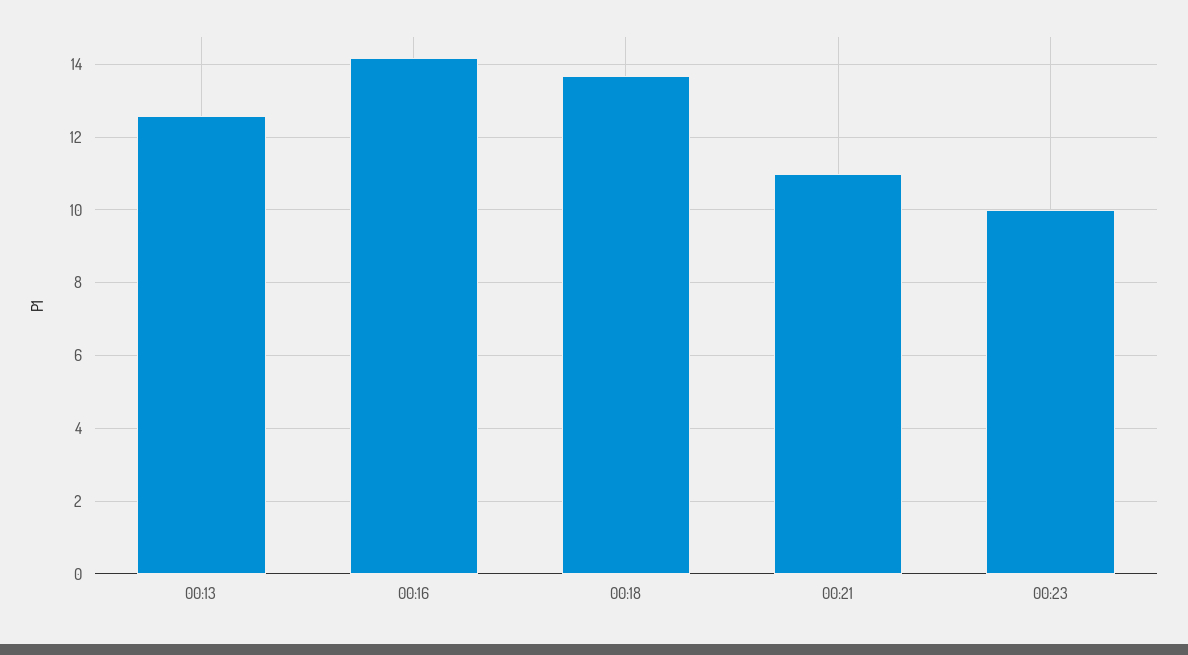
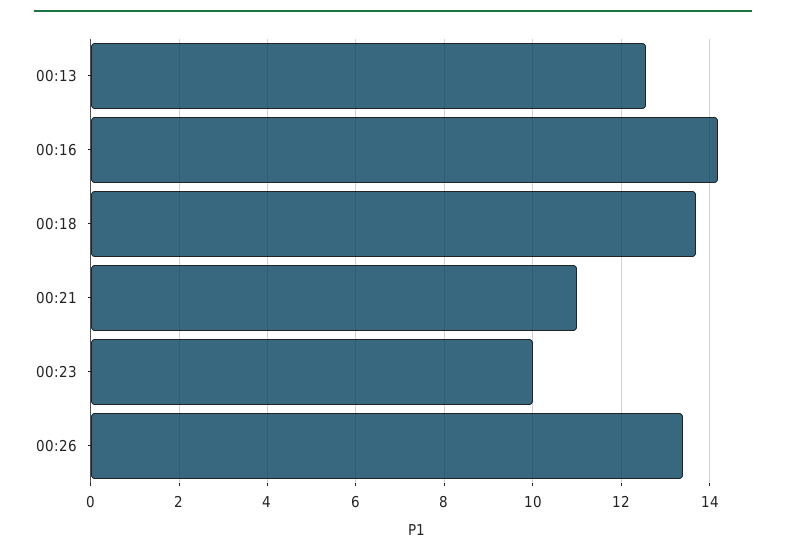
00:26: none -> 13.4

